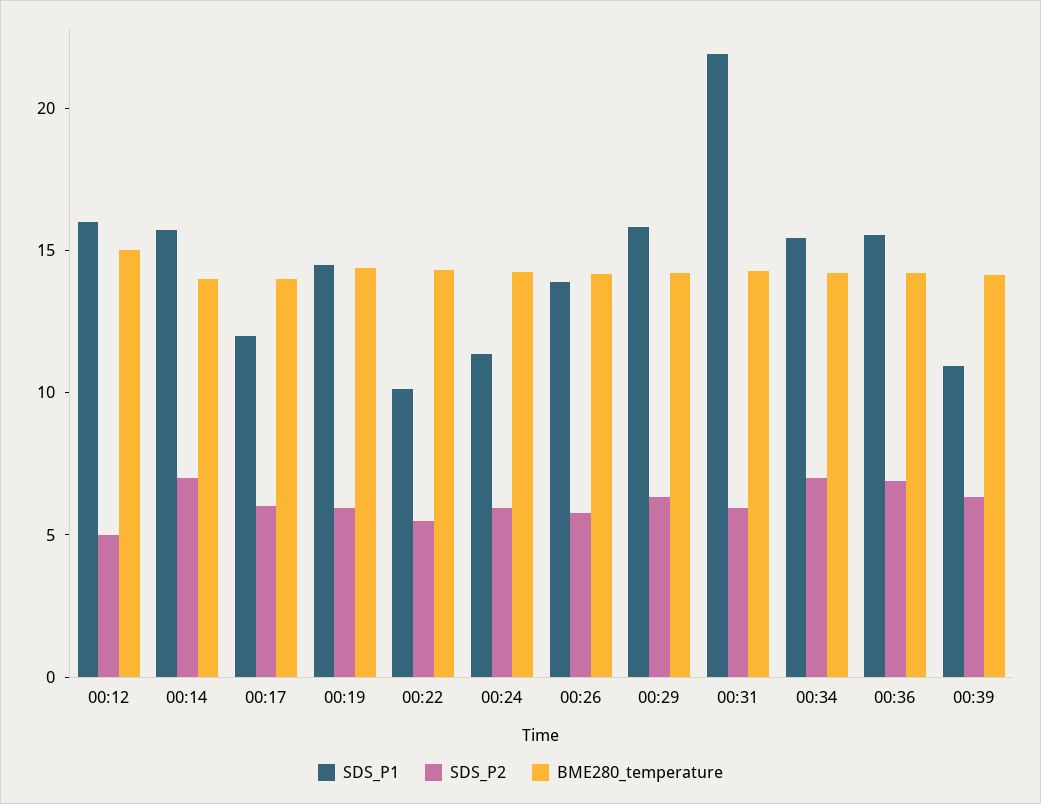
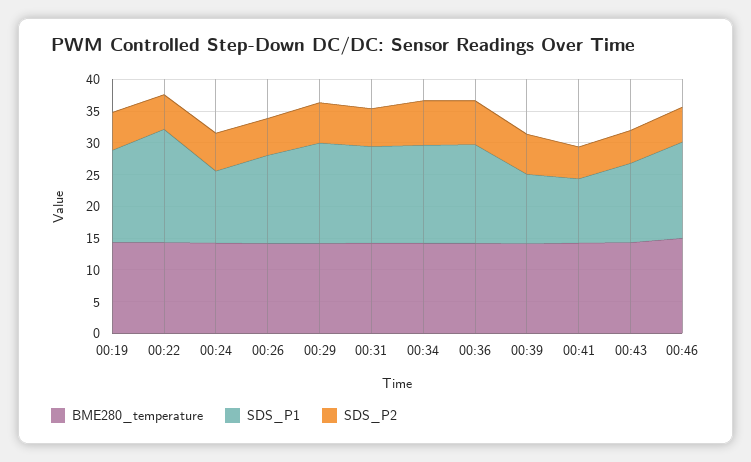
SDS_P1, 00:12: 16 -> none
SDS_P2, 00:12: 5 -> none
BME280_temperature, 00:12: 15 -> none
SDS_P1, 00:14: 16 -> none
SDS_P2, 00:14: 7 -> none
BME280_temperature, 00:14: 14 -> none
SDS_P1, 00:17: 12 -> none
SDS_P2, 00:17: 6 -> none
BME280_temperature, 00:17: 14 -> none
SDS_P1, 00:22: 10 -> 17.5
SDS_P1, 00:31: 22 -> 15
BME280_temperature, 00:41: none -> 15
SDS_P1, 00:41: none -> 10
SDS_P2, 00:41: none -> 5
BME280_temperature, 00:43: none -> 15
SDS_P1, 00:43: none -> 12.5
SDS_P2, 00:43: none -> 5
BME280_temperature, 00:46: none -> 15
SDS_P1, 00:46: none -> 15
SDS_P2, 00:46: none -> 5

